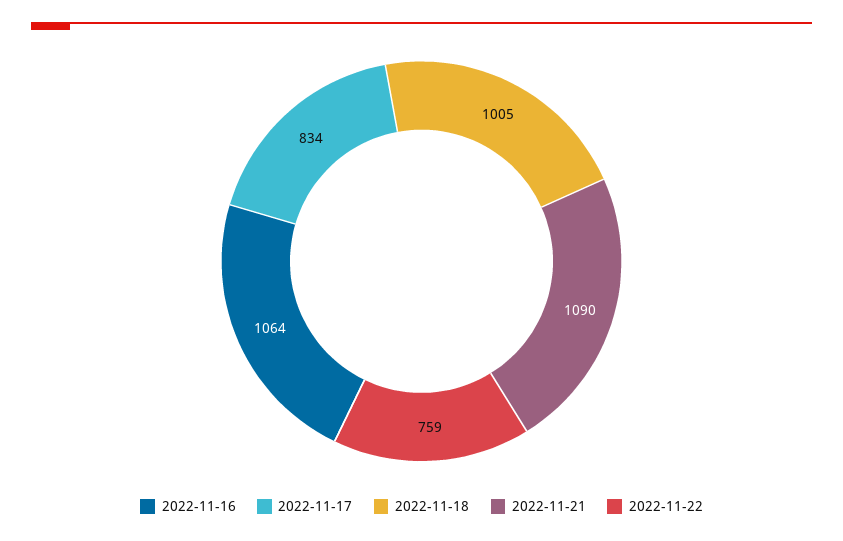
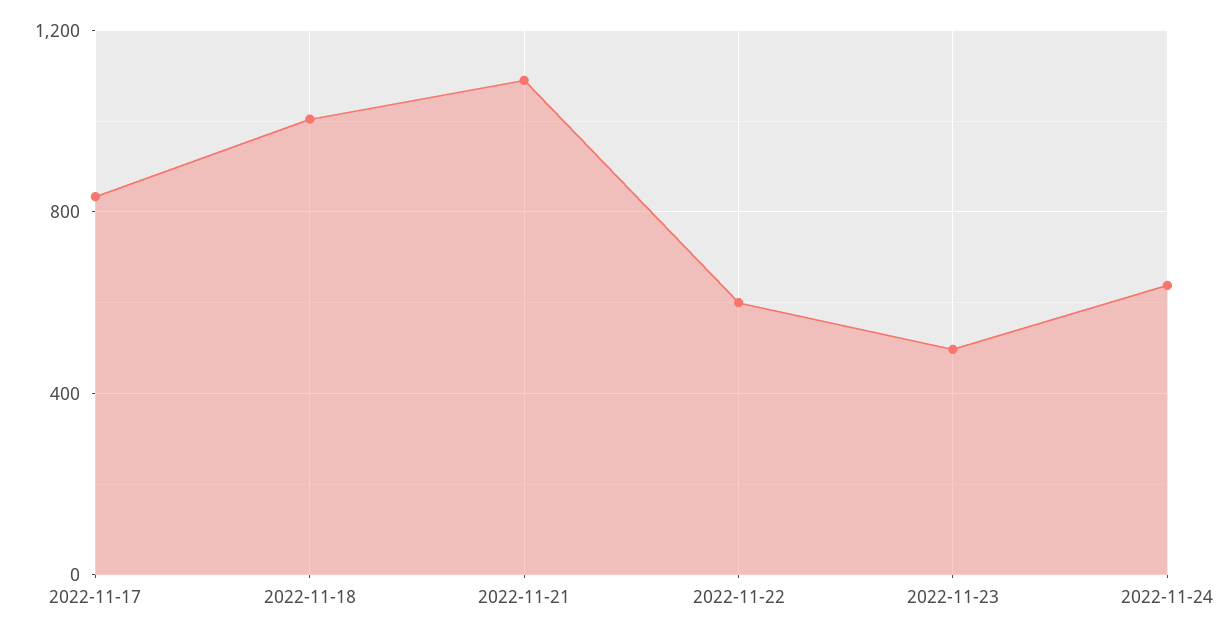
2022-11-16: 1064 -> none
2022-11-22: 759 -> 600
2022-11-23: none -> 500
2022-11-24: none -> 650

